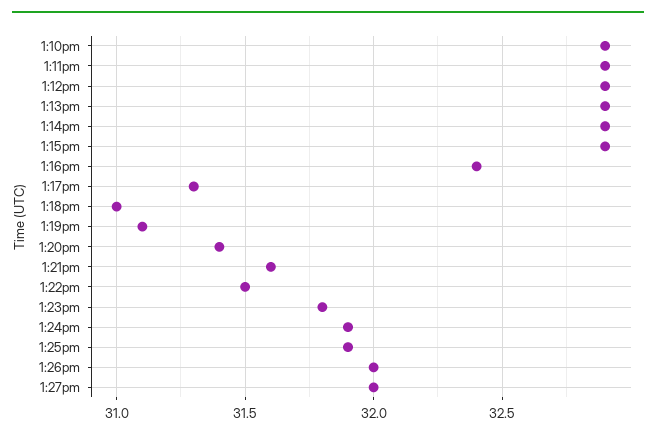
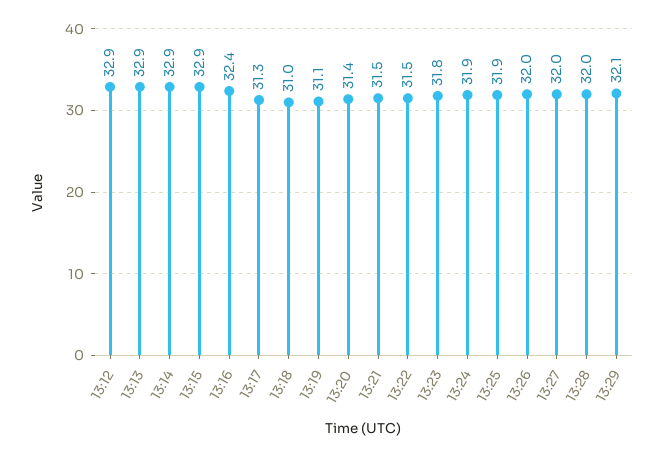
1:10pm: 32.9 -> none
1:11pm: 32.9 -> none
1:21pm: 31.6 -> 31.5
13:28: none -> 32
13:29: none -> 32.1

